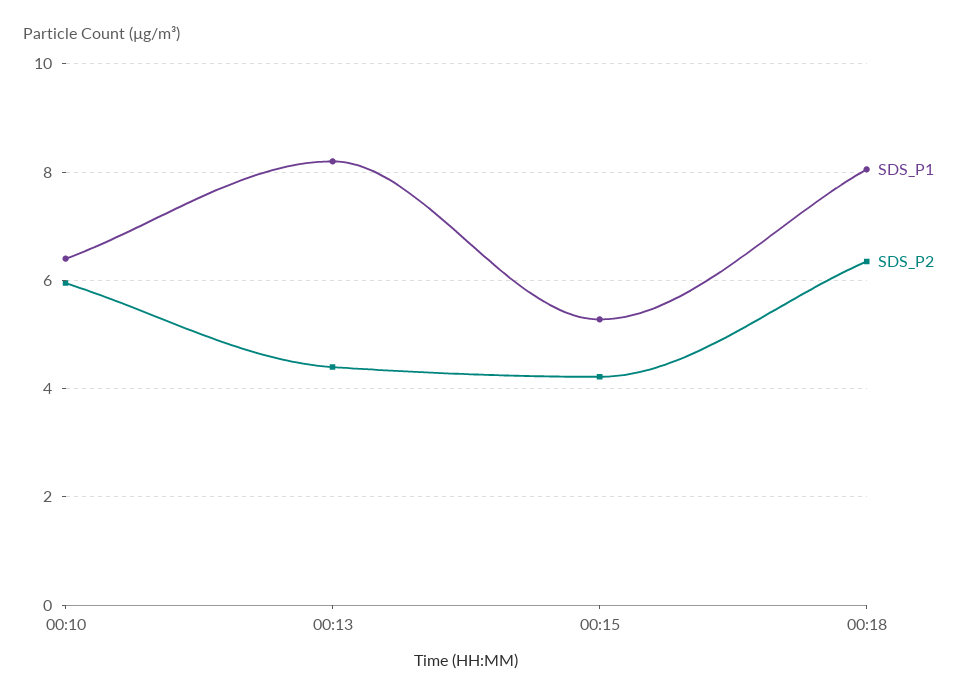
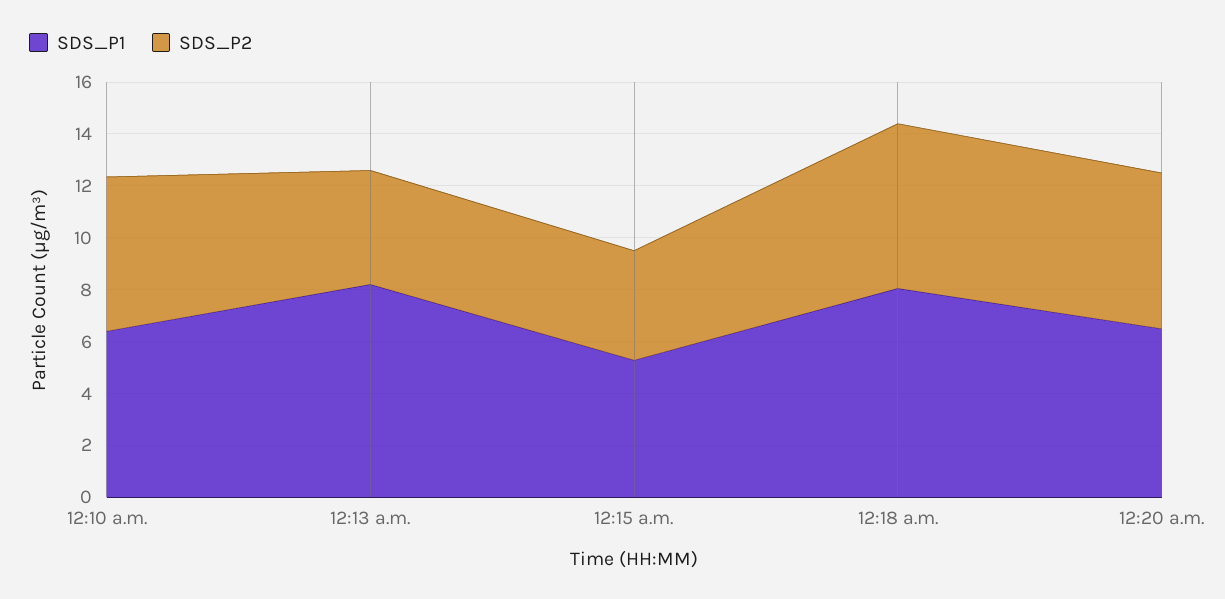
SDS_P1, 12:20 a.m.: none -> 6.5
SDS_P2, 12:20 a.m.: none -> 6

